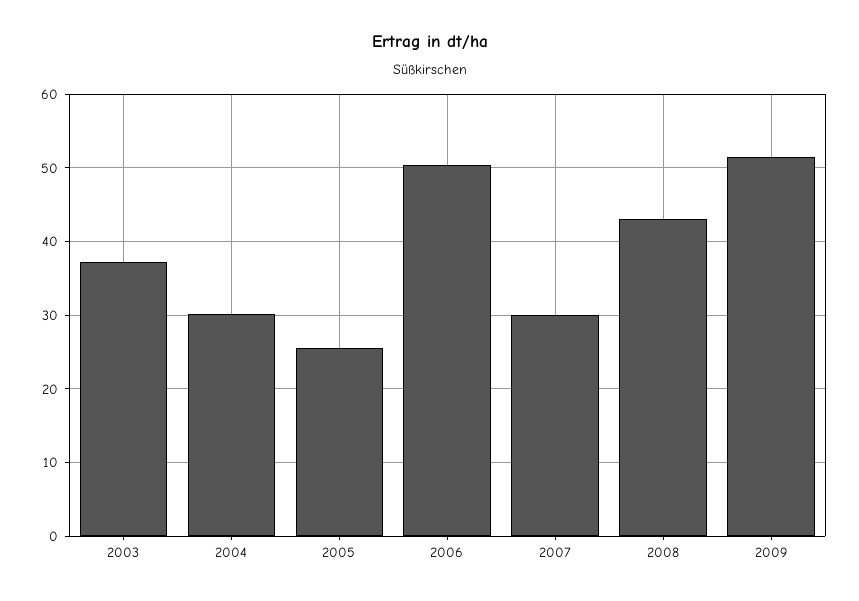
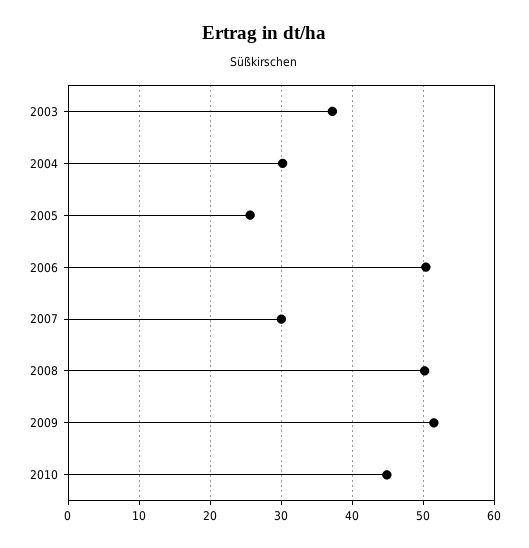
2008: 43 -> 50
2010: none -> 45

